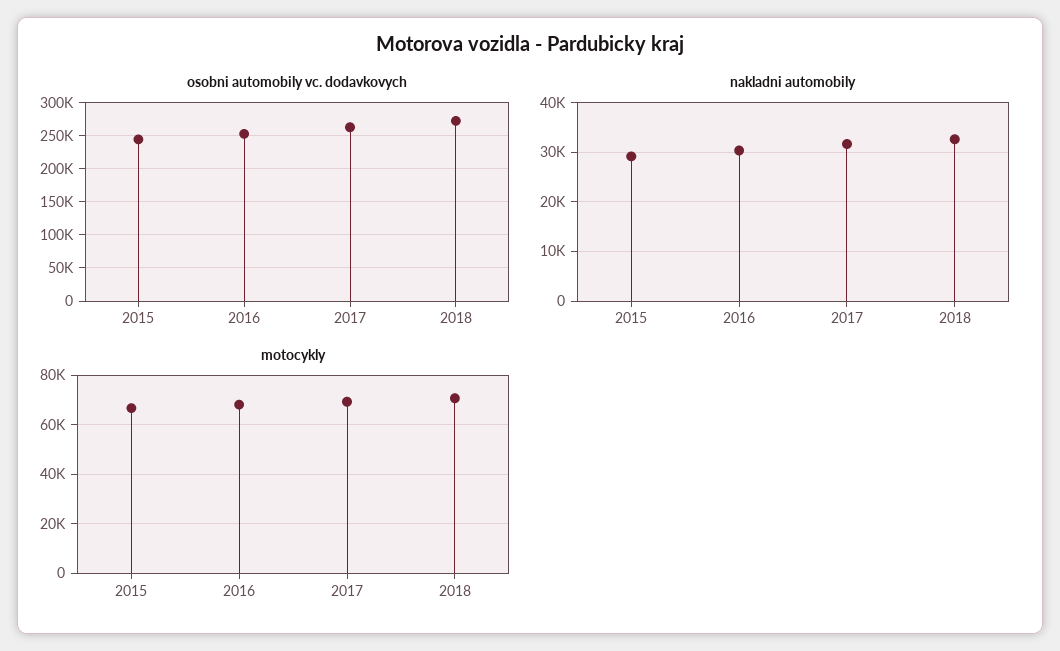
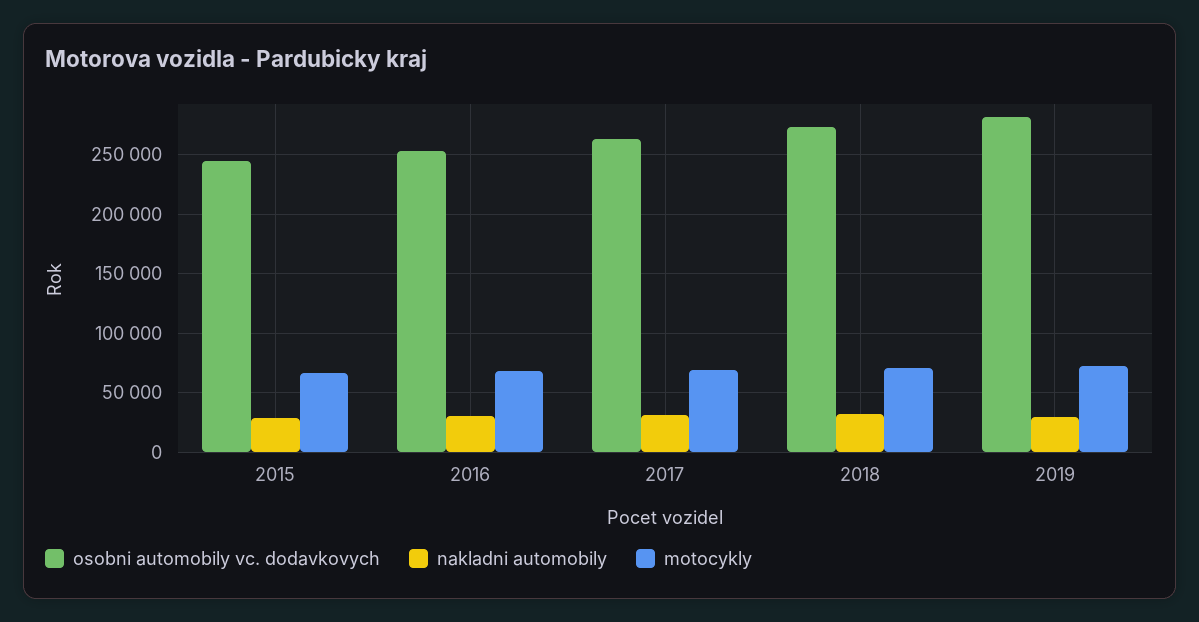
osobni automobily vc. dodavkovych, 2019: none -> 280000
nakladni automobily, 2019: none -> 30000
motocykly, 2019: none -> 70000

